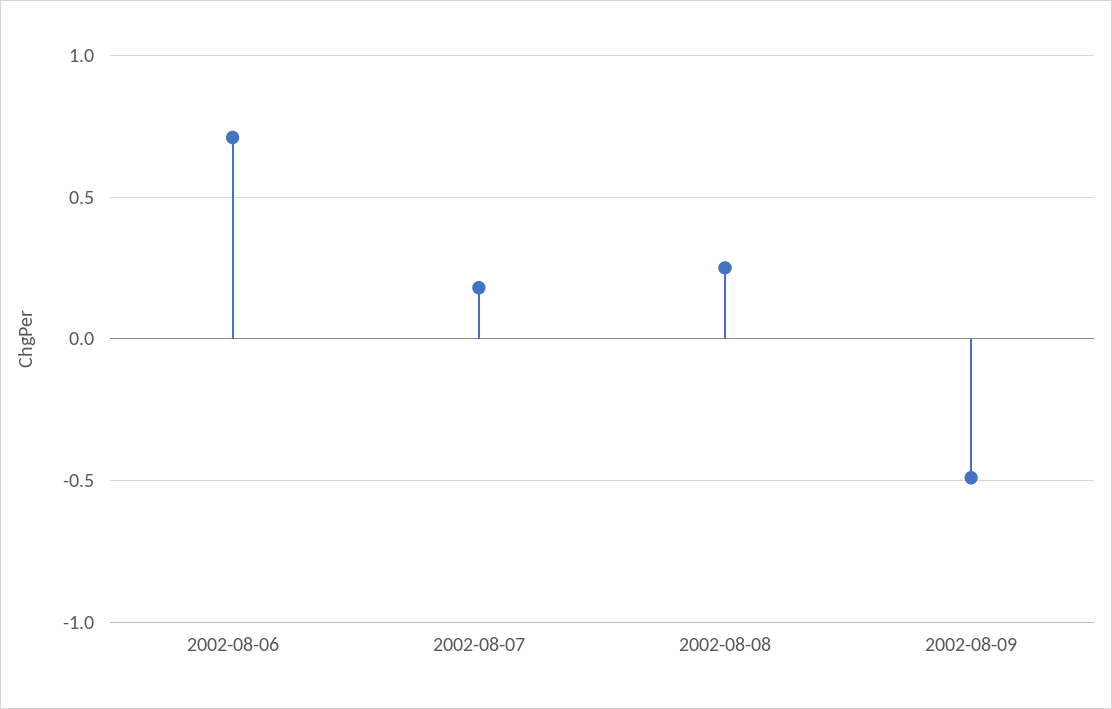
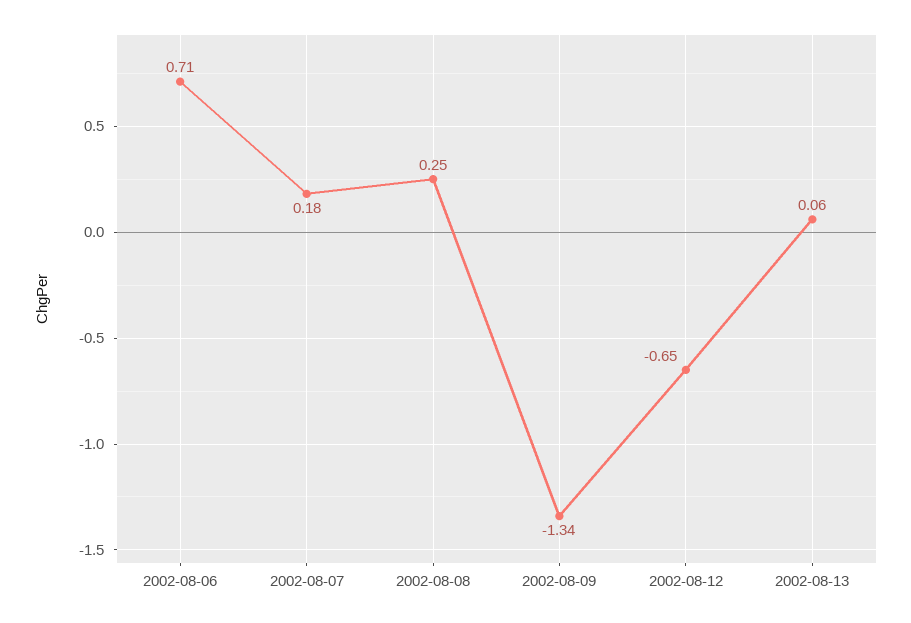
2002-08-09: -0.5 -> -1.34
2002-08-12: none -> -0.65
2002-08-13: none -> 0.06

